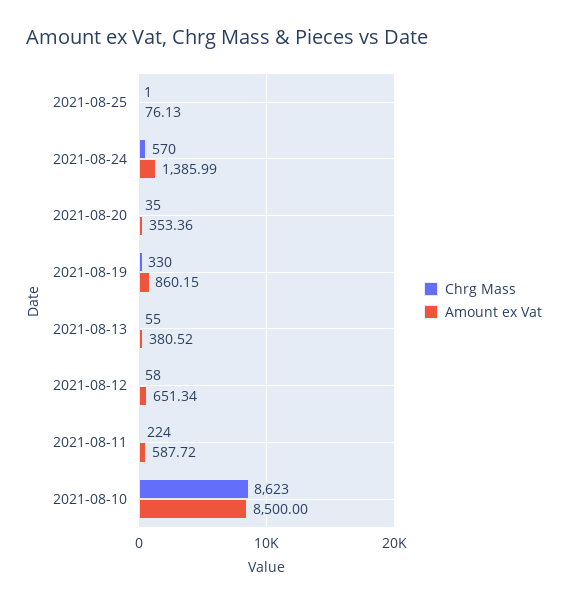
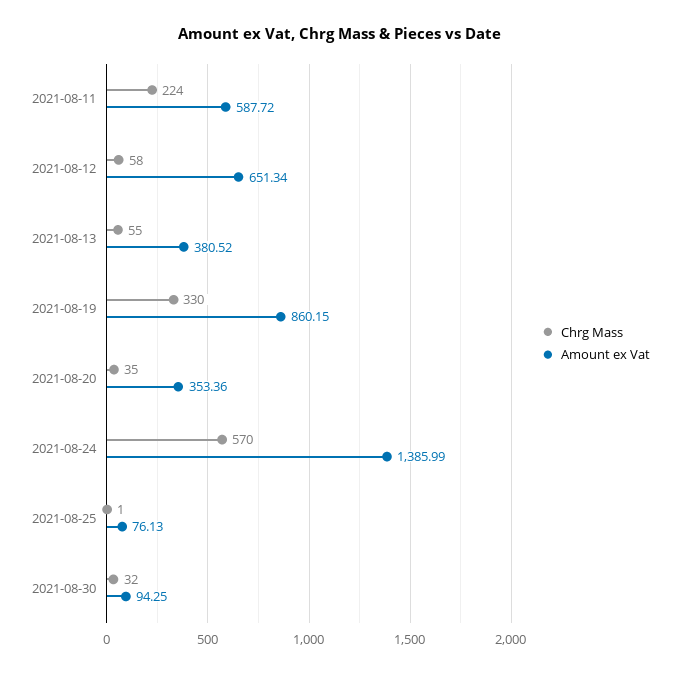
Chrg Mass, 2021-08-10: 8623 -> none
Amount ex Vat, 2021-08-10: 8500 -> none
Chrg Mass, 2021-08-30: none -> 32
Amount ex Vat, 2021-08-30: none -> 94.25

